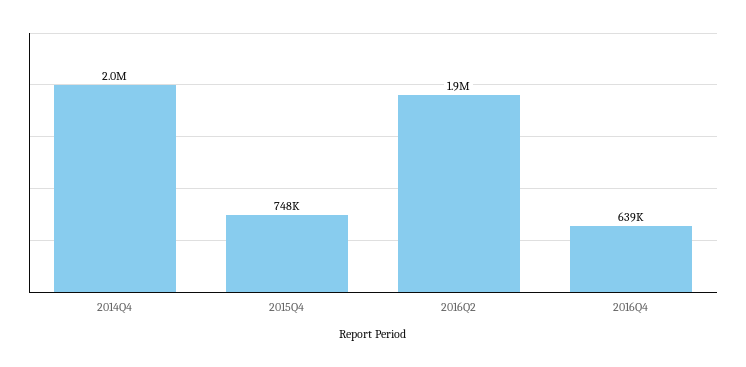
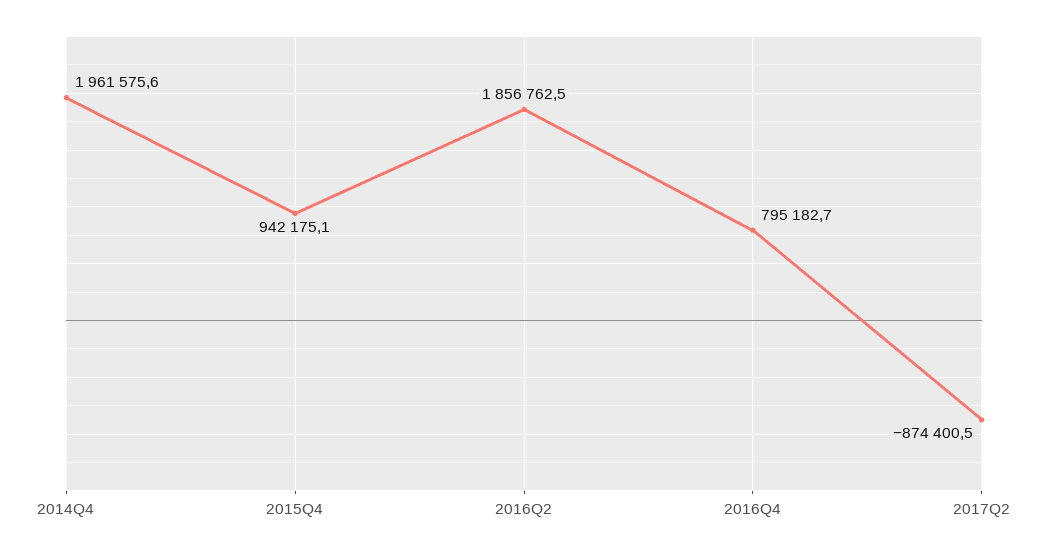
2015Q4: 748000 -> 942175.1
2016Q4: 639000 -> 795182.7
2017Q2: none -> -874400.5

